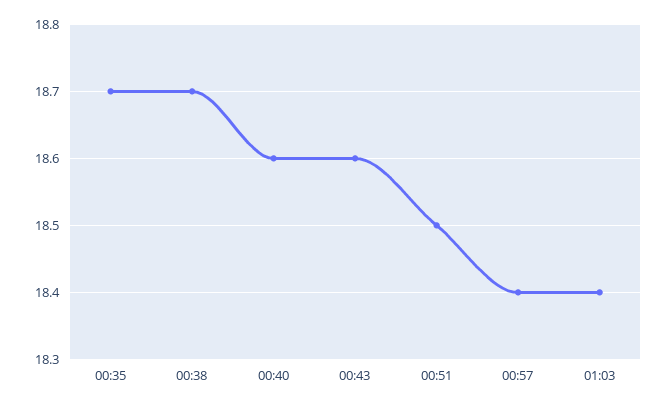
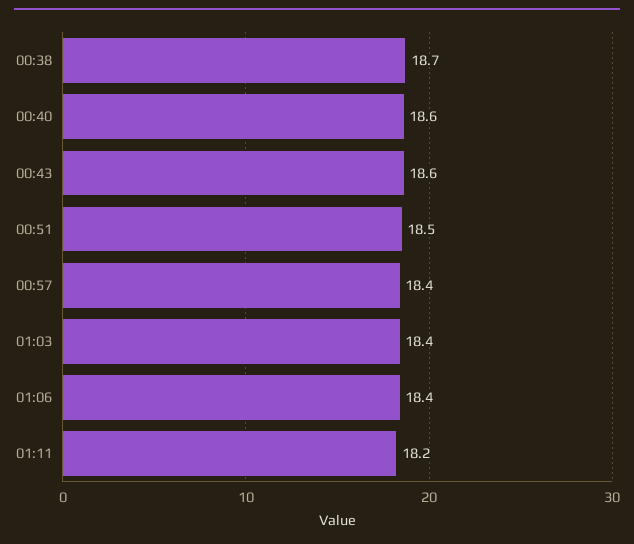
00:35: 18.7 -> none
01:06: none -> 18.4
01:11: none -> 18.2

